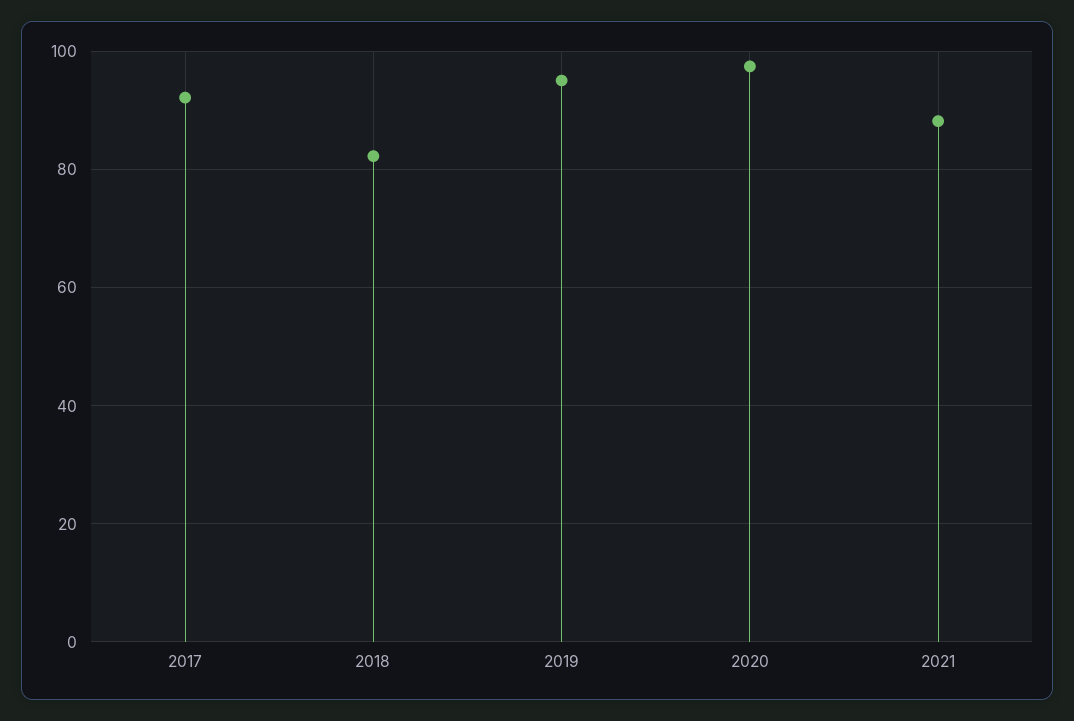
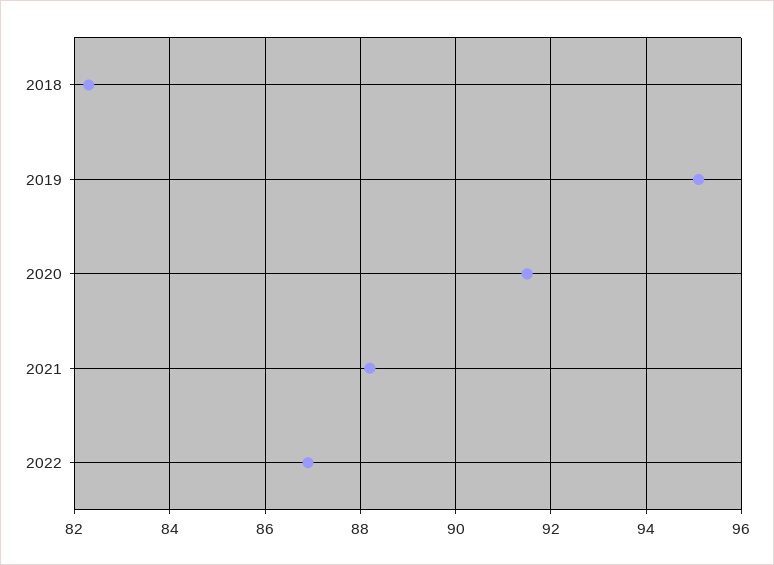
2017: 92 -> none
2020: 98 -> 91.5
2022: none -> 87

